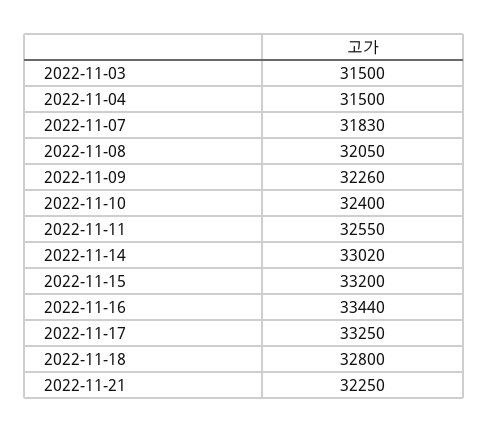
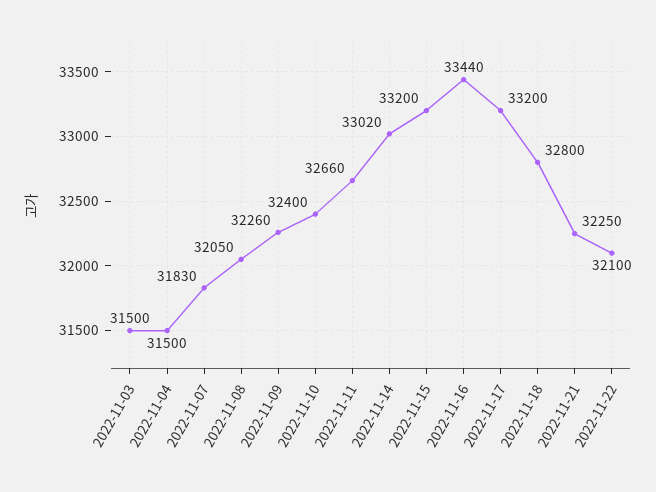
2022-11-11: 32550 -> 32660
2022-11-17: 33250 -> 33200
2022-11-22: none -> 32100

